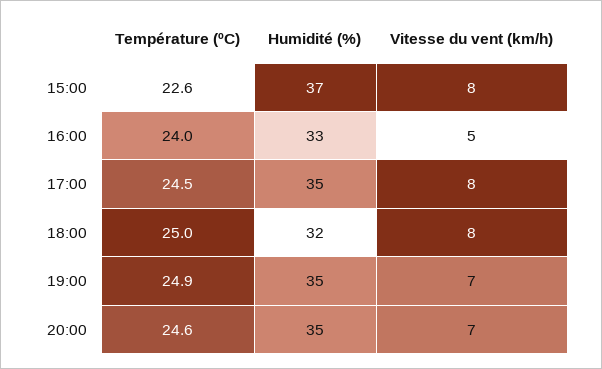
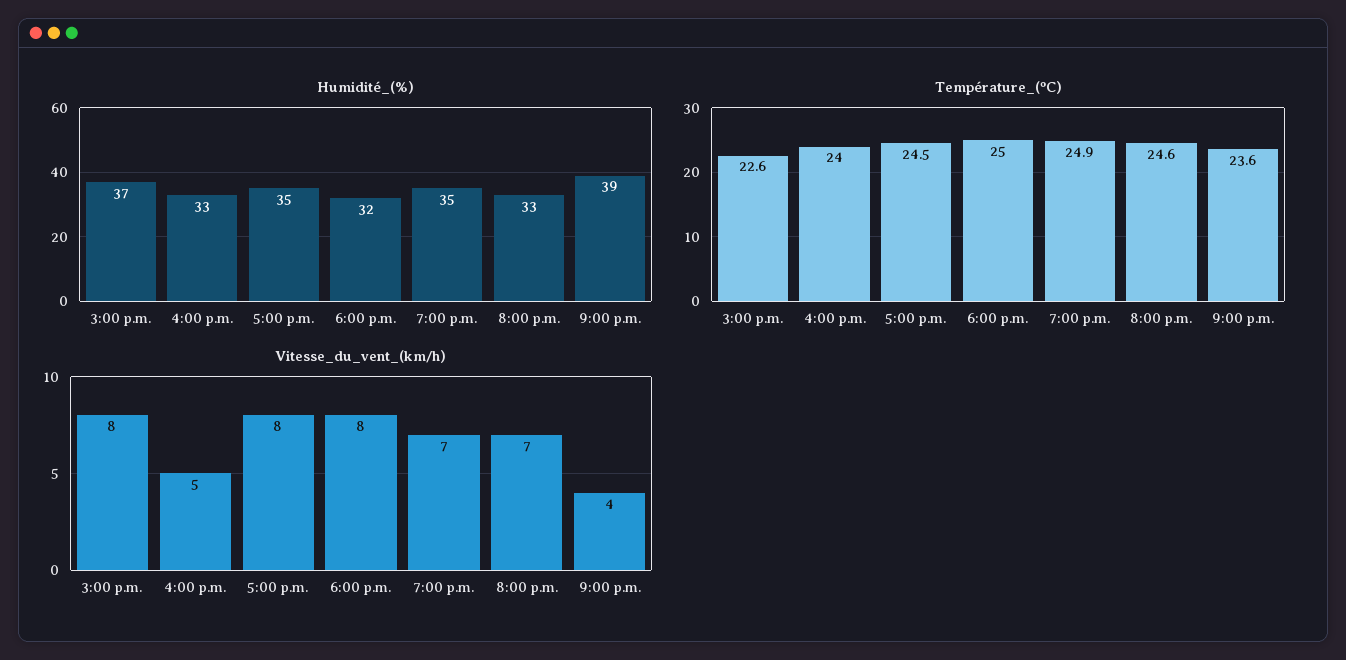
Humidité (%), 20:00: 35 -> 33
Humidité (%), 9:00 p.m.: none -> 39
Température (ºC), 9:00 p.m.: none -> 23.6
Vitesse du vent (km/h), 9:00 p.m.: none -> 4

